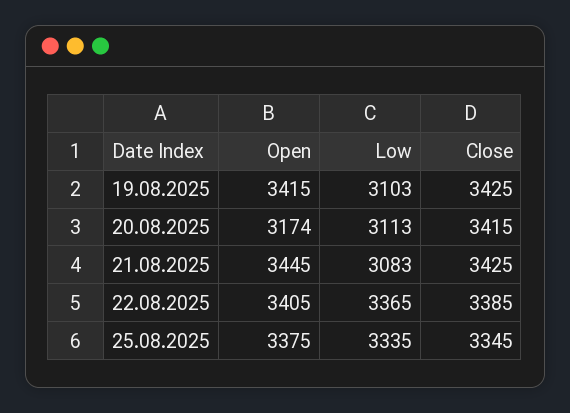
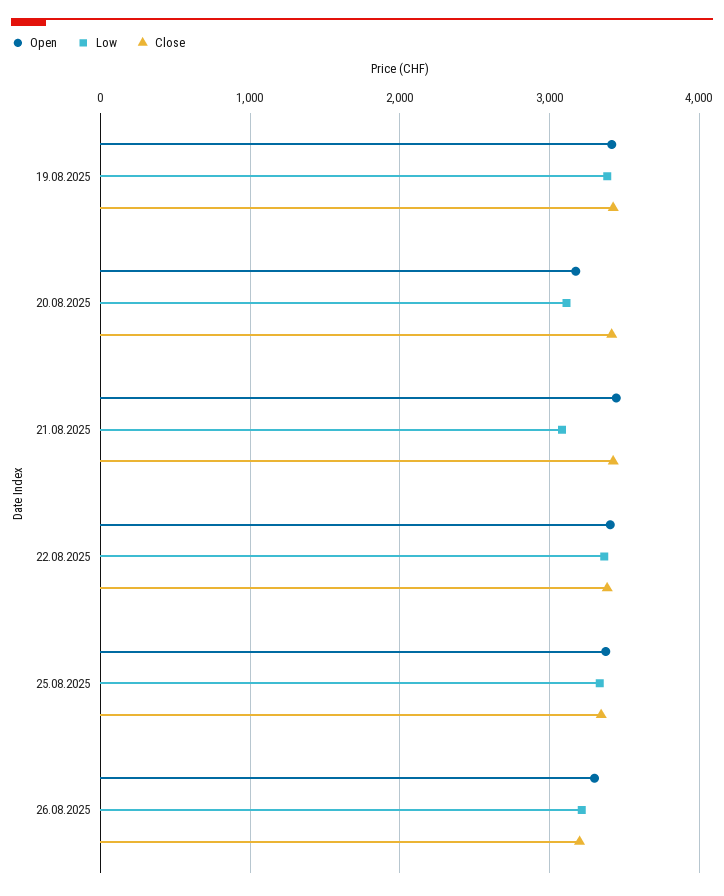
Low, 19.08.2025: 3103 -> 3400
Open, 26.08.2025: none -> 3300
Low, 26.08.2025: none -> 3200
Close, 26.08.2025: none -> 3200

